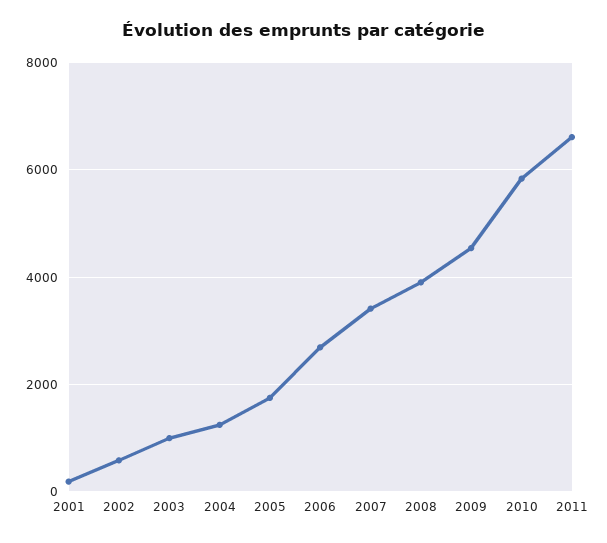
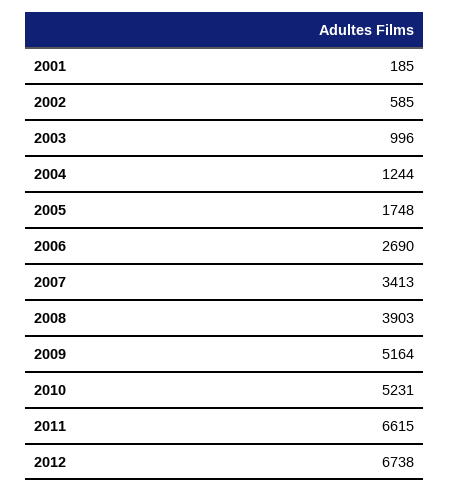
2009: 4600 -> 5164
2010: 5800 -> 5231
2012: none -> 6738

